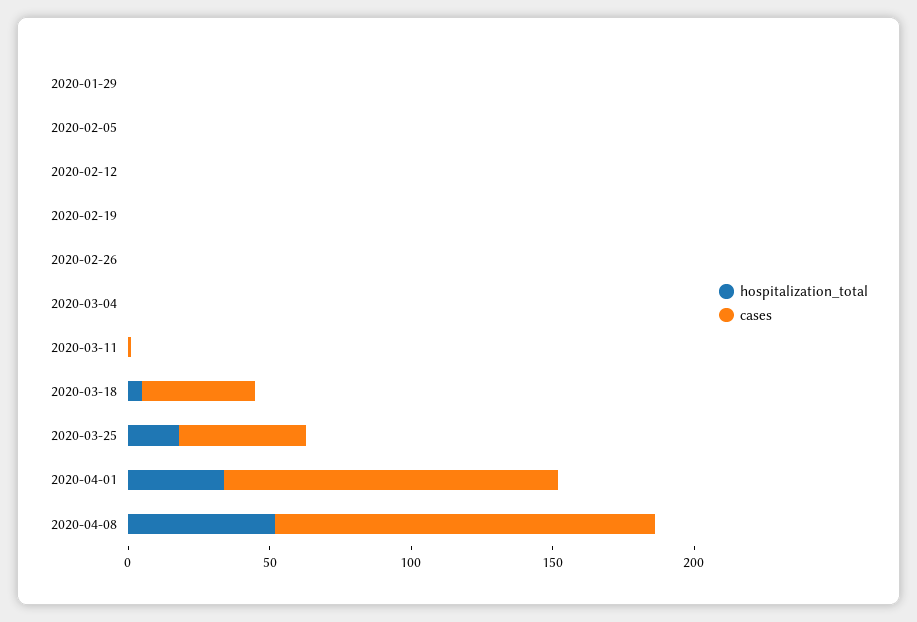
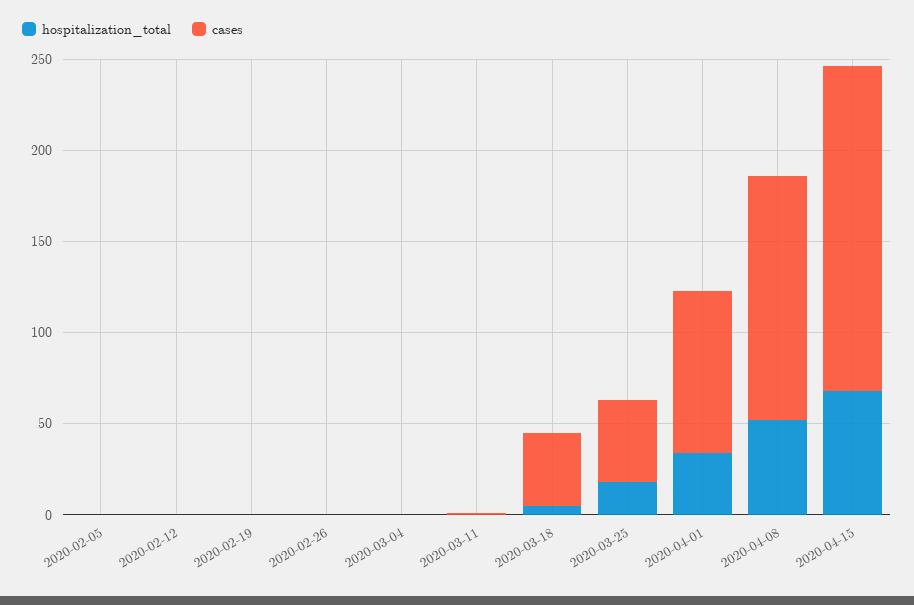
hospitalization_total, 2020-01-29: 0 -> none
cases, 2020-01-29: 0 -> none
cases, 2020-04-01: 120 -> 90
hospitalization_total, 2020-04-15: none -> 70
cases, 2020-04-15: none -> 180

